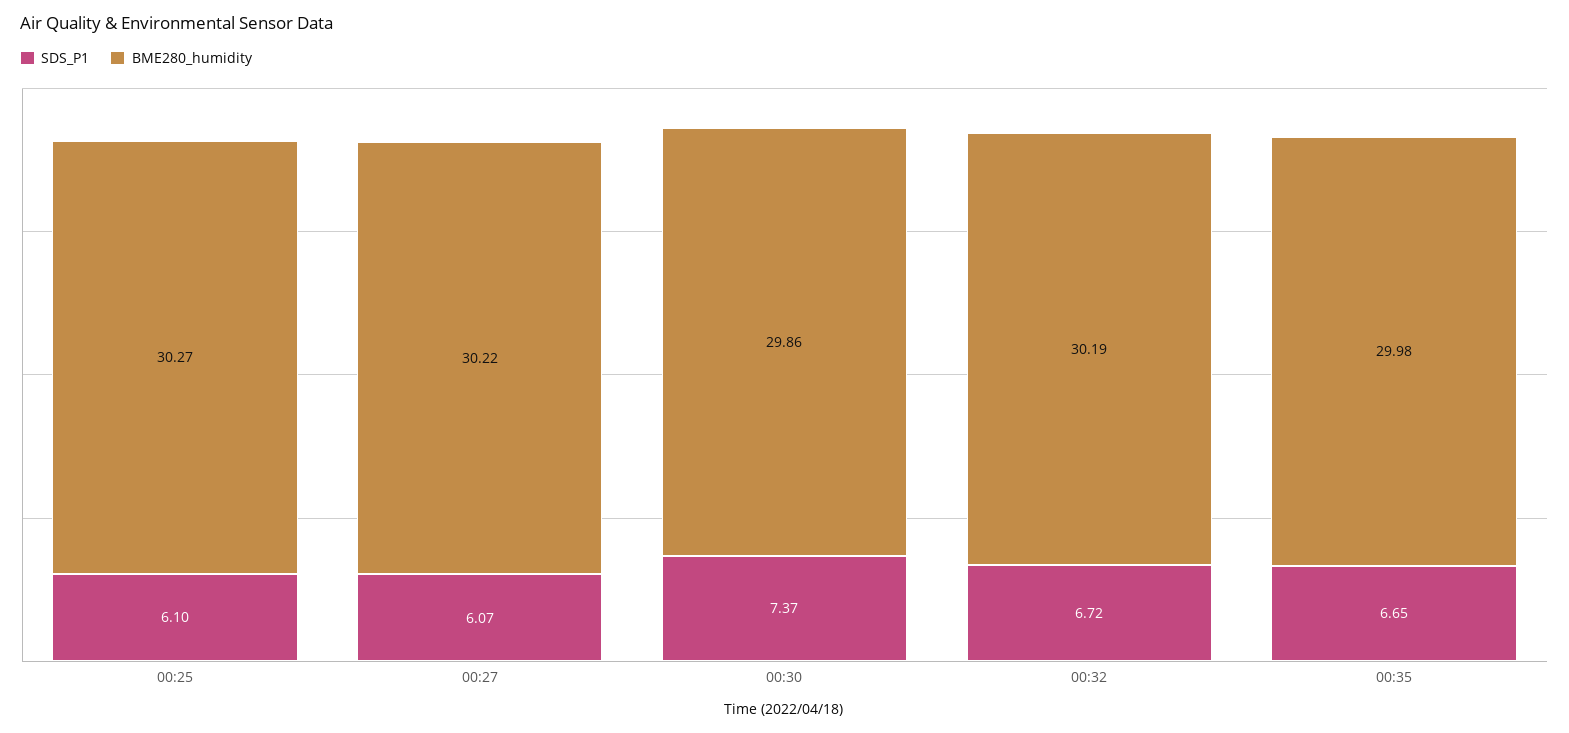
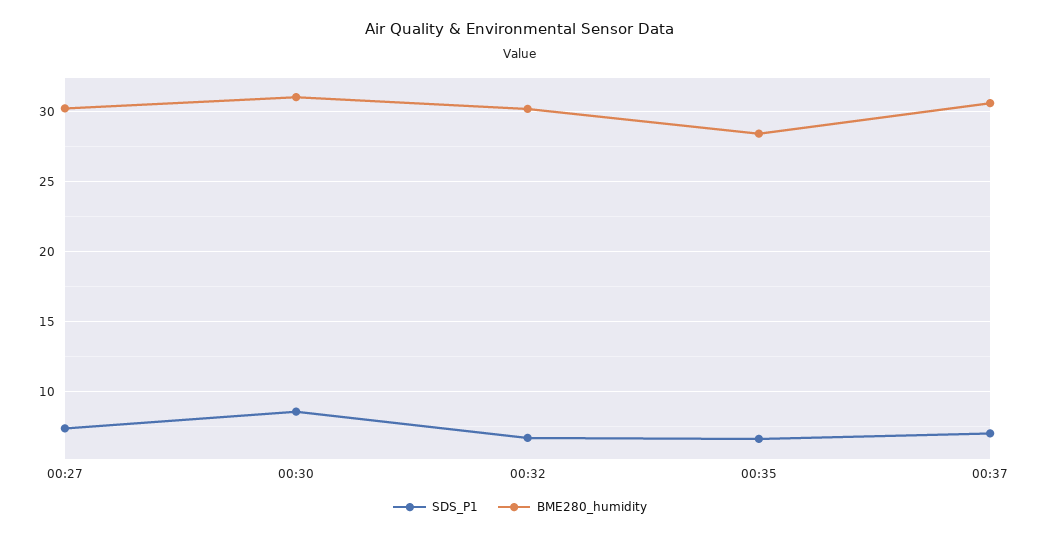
SDS_P1, 00:25: 6.1 -> none
BME280_humidity, 00:25: 30.27 -> none
SDS_P1, 00:27: 6.07 -> 7.5
SDS_P1, 00:30: 7.37 -> 8.5
BME280_humidity, 00:30: 29.86 -> 31
BME280_humidity, 00:35: 29.98 -> 28.5
SDS_P1, 00:37: none -> 7
BME280_humidity, 00:37: none -> 30.5

